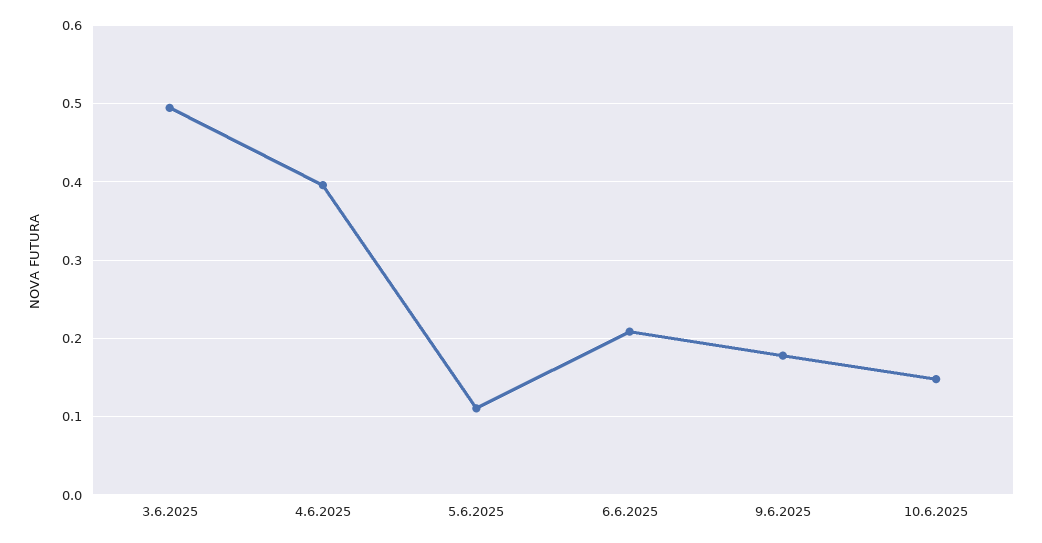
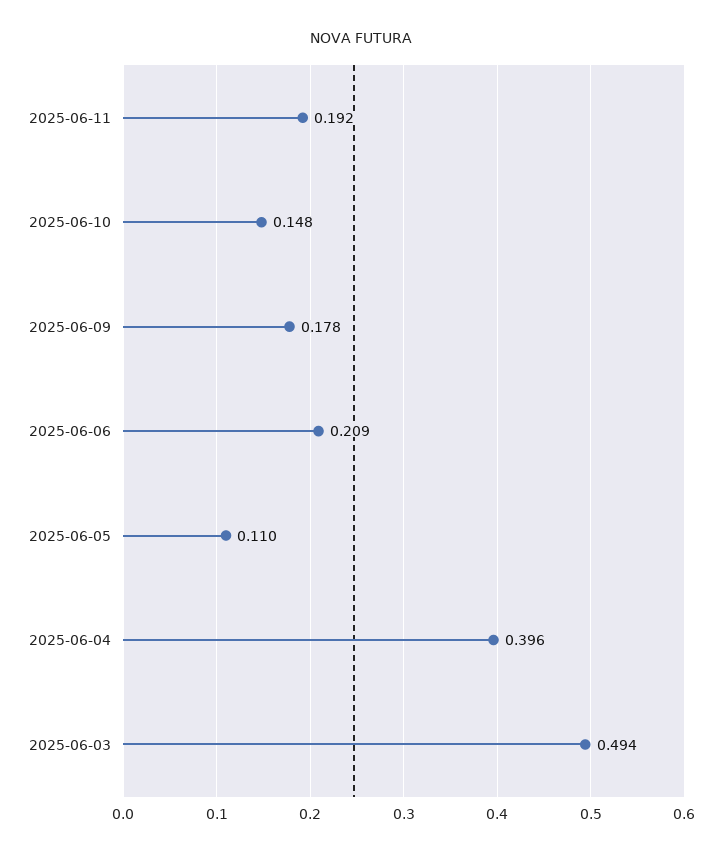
2025-06-11: none -> 0.192

